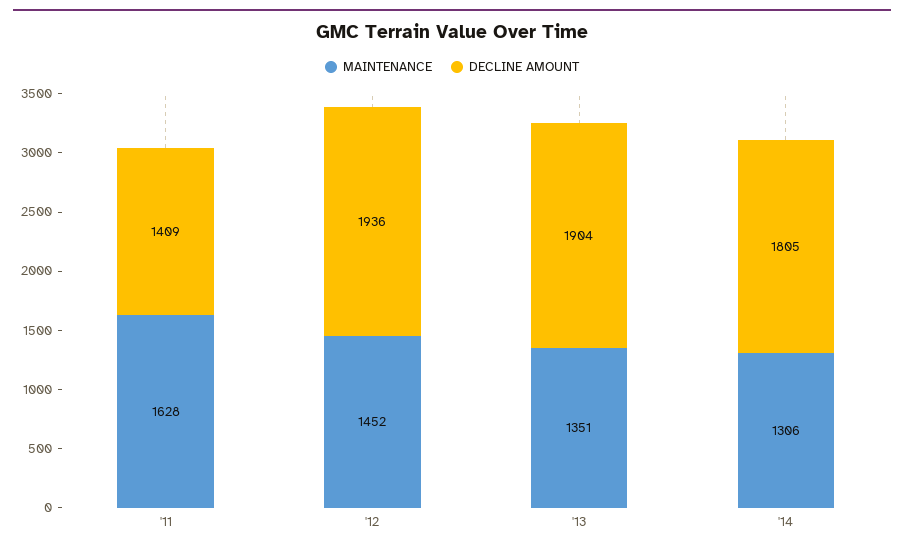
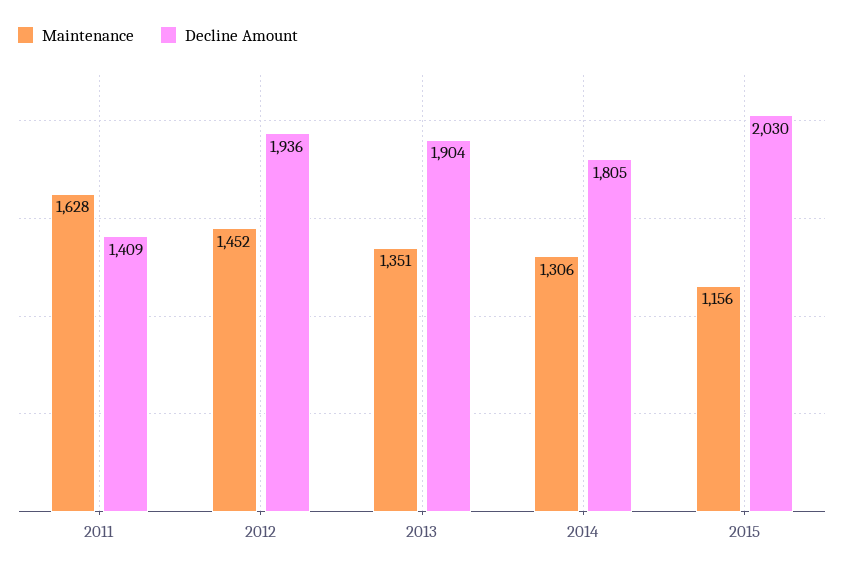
MAINTENANCE, 2015: none -> 1156
DECLINE AMOUNT, 2015: none -> 2030

